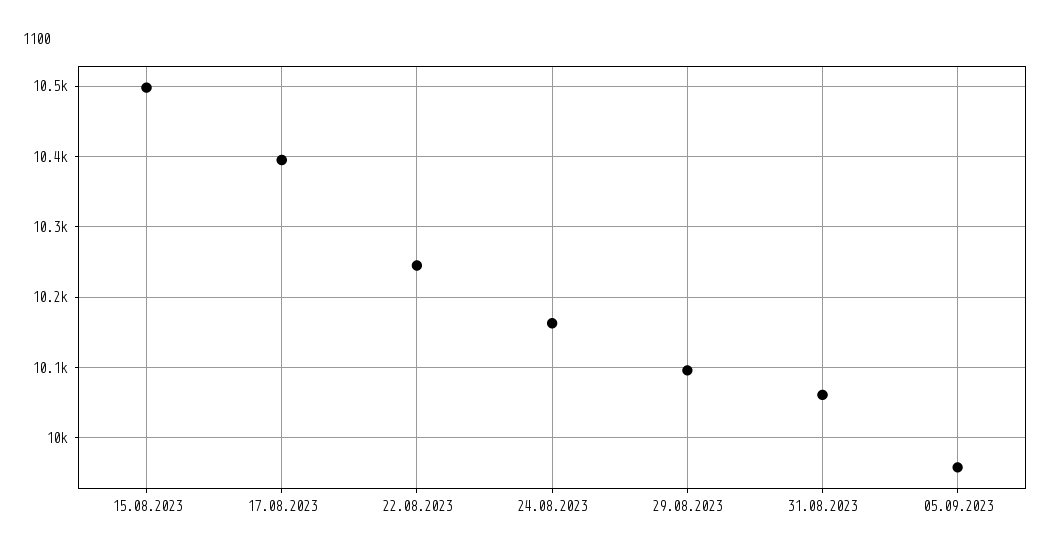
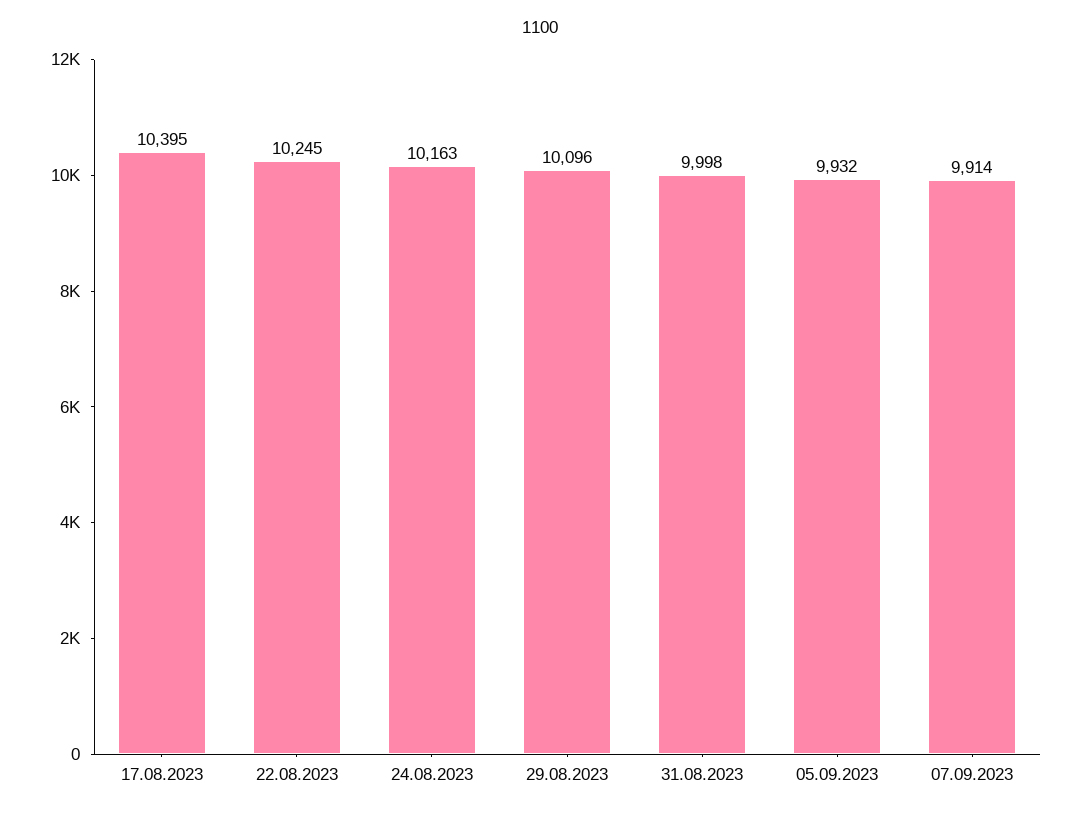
15.08.2023: 10500 -> none
31.08.2023: 10060 -> 9998
05.09.2023: 9960 -> 9932
07.09.2023: none -> 9914

